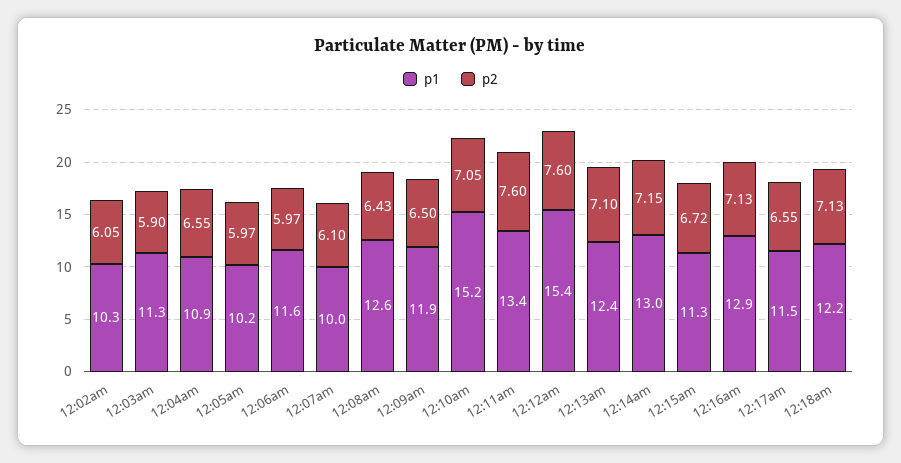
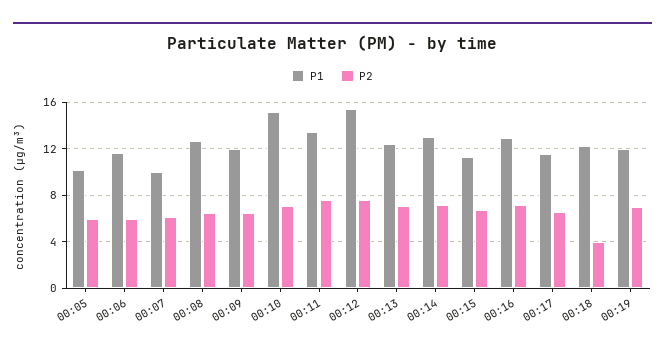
p1, 12:02am: 10.3 -> none
p2, 12:02am: 6.05 -> none
p1, 12:03am: 11.3 -> none
p2, 12:03am: 5.9 -> none
p1, 12:04am: 10.9 -> none
p2, 12:04am: 6.55 -> none
p2, 12:18am: 7.13 -> 4
p1, 00:19: none -> 12
p2, 00:19: none -> 7

